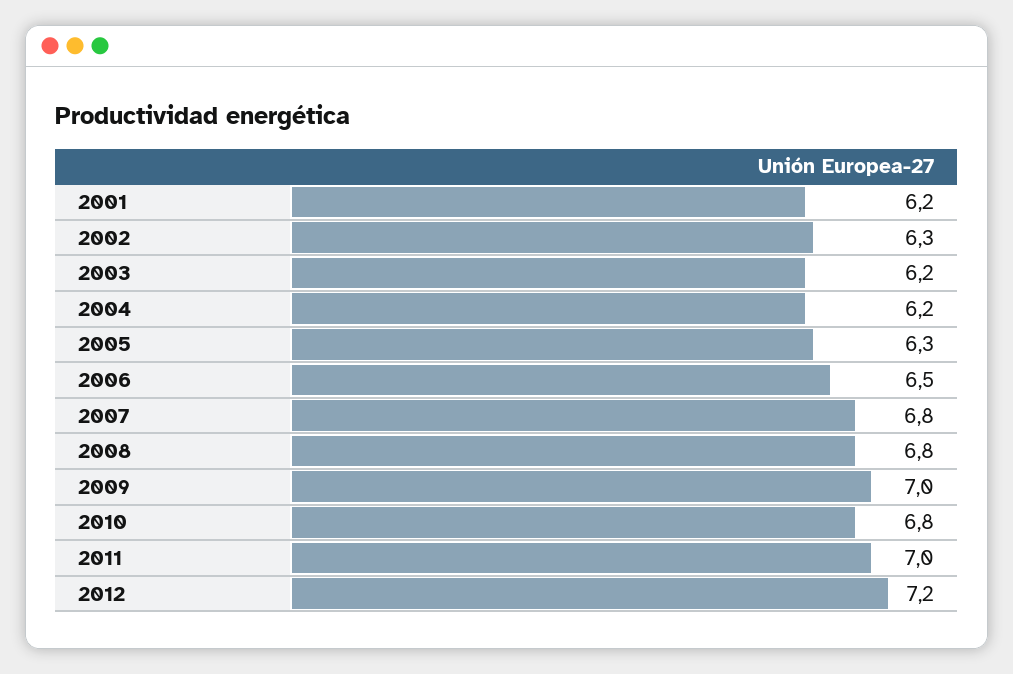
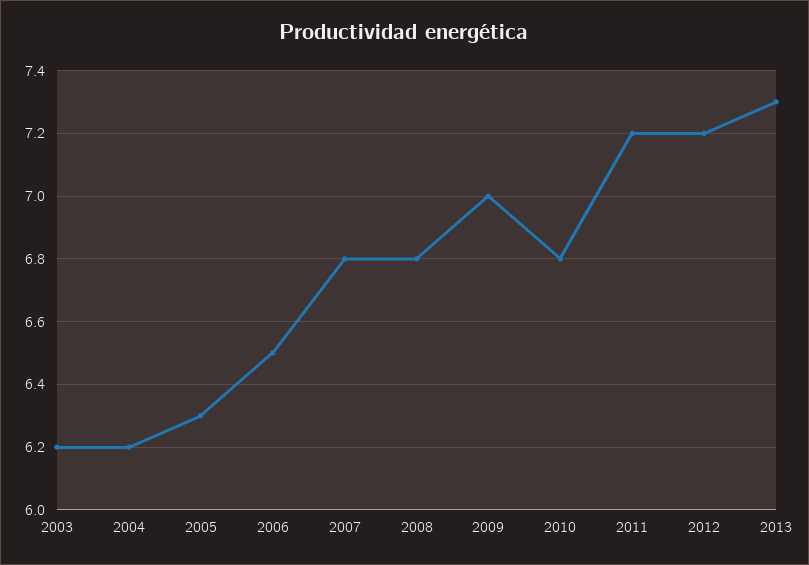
2001: 6.2 -> none
2002: 6.3 -> none
2011: 7 -> 7.2
2013: none -> 7.3

